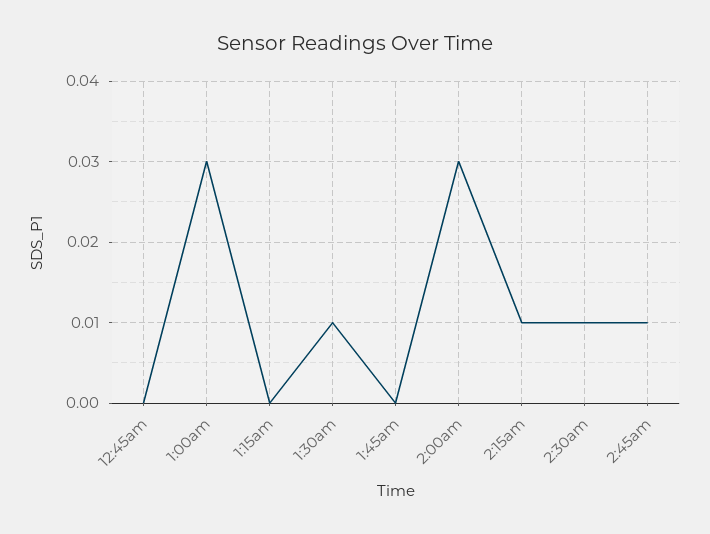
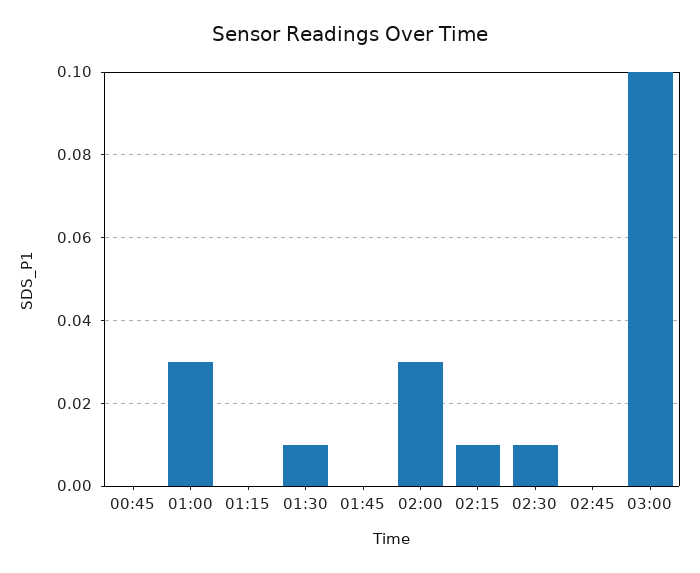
2:45am: 0.01 -> 0
03:00: none -> 0.1

